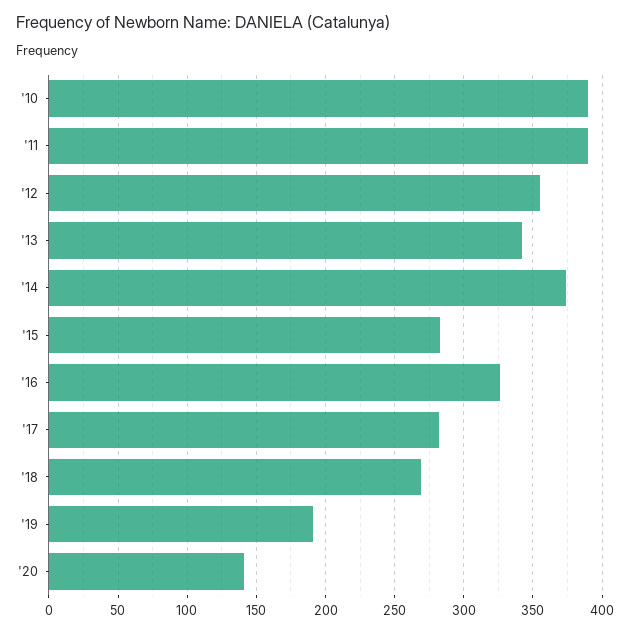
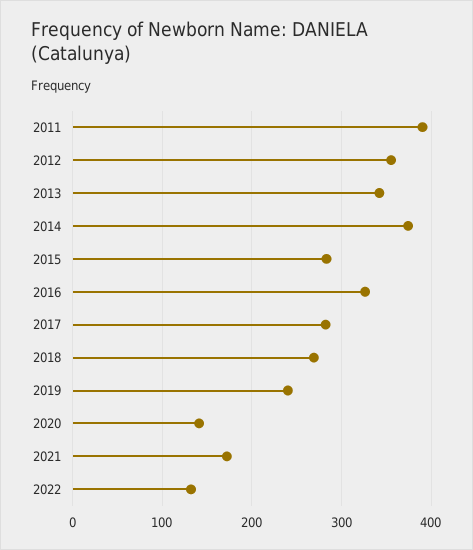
'10: 390 -> none
'19: 190 -> 240
2021: none -> 170
2022: none -> 130

